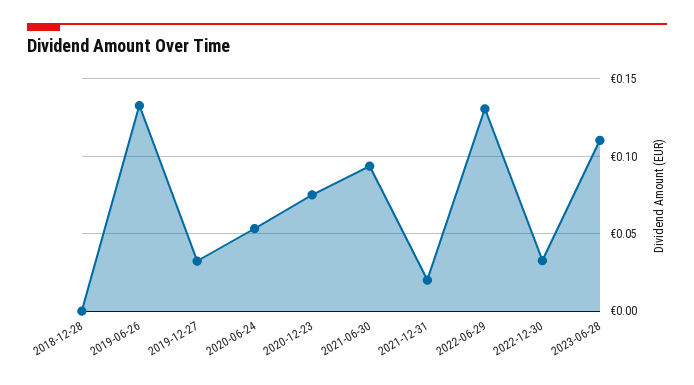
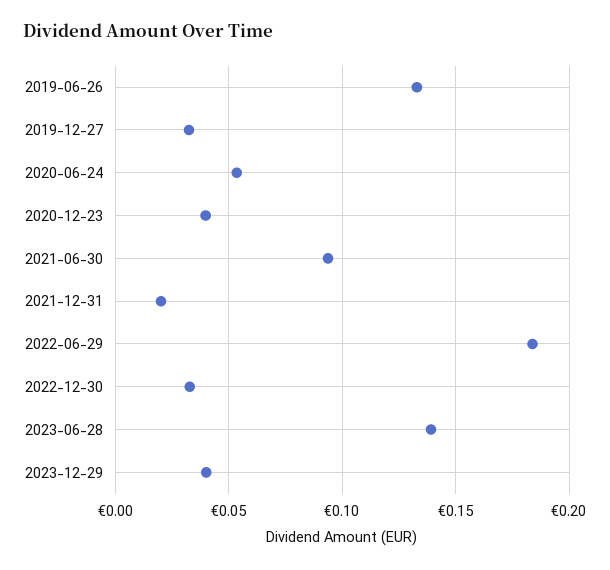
2018-12-28: 0 -> none
2020-12-23: 0.075 -> 0.04
2022-06-29: 0.13 -> 0.185
2023-06-28: 0.11 -> 0.14
2023-12-29: none -> 0.04

